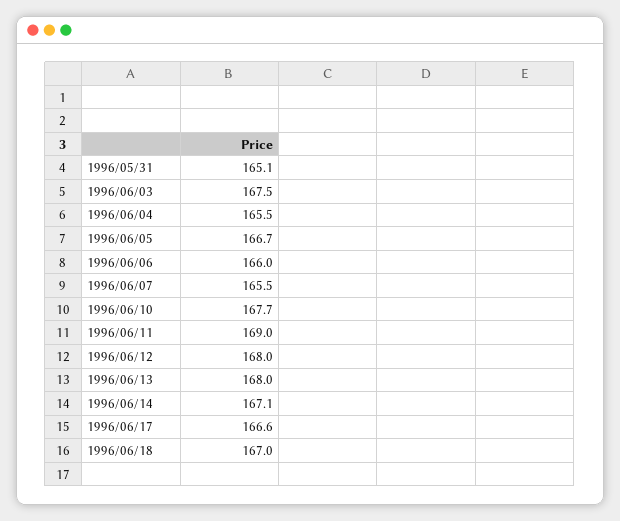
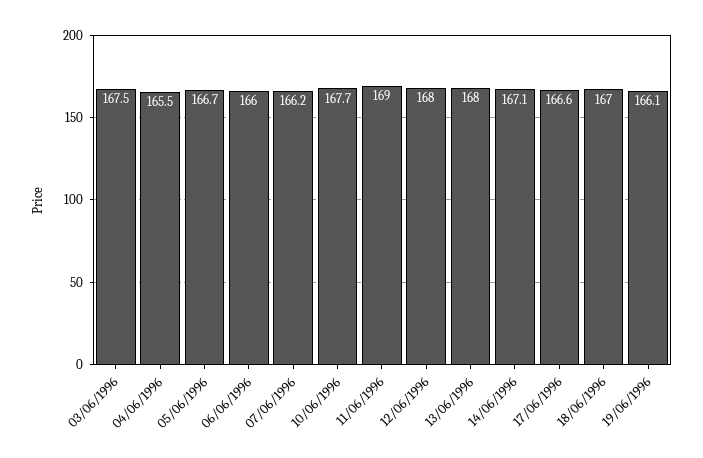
1996/05/31: 165.1 -> none
1996/06/07: 165.5 -> 166.2
19/06/1996: none -> 166.1

